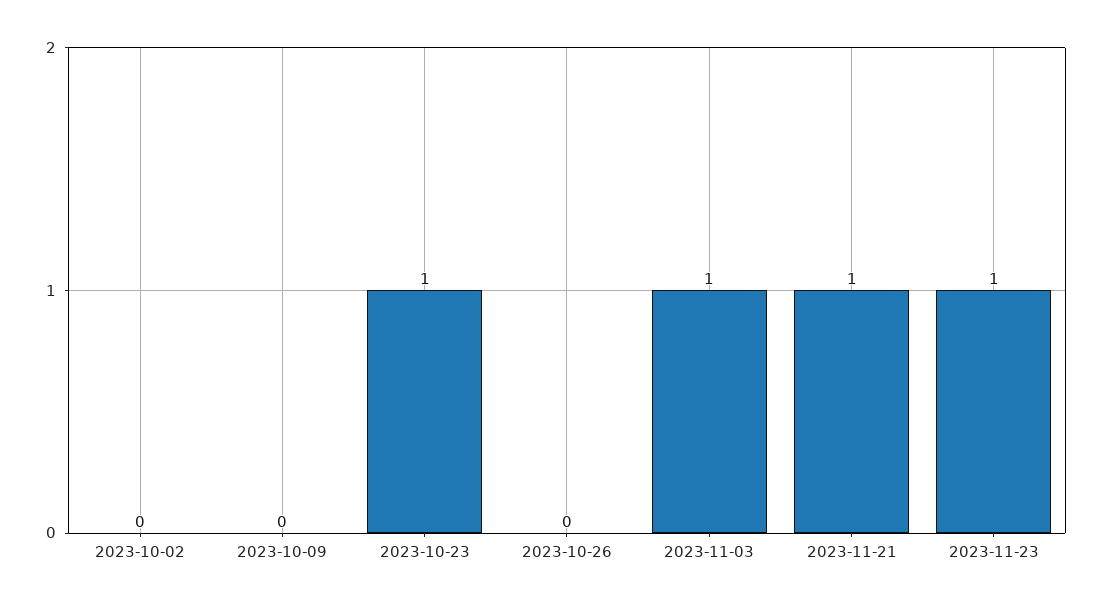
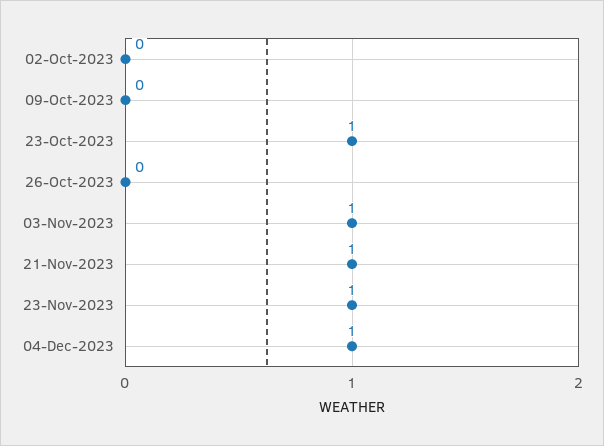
04-Dec-2023: none -> 1

